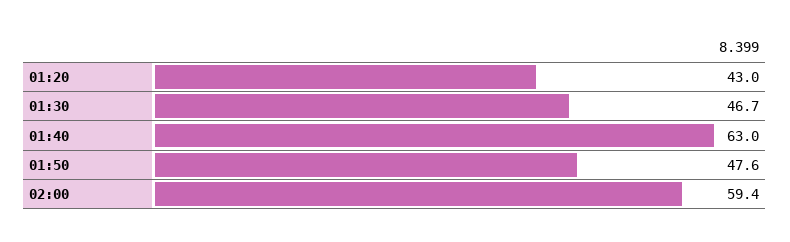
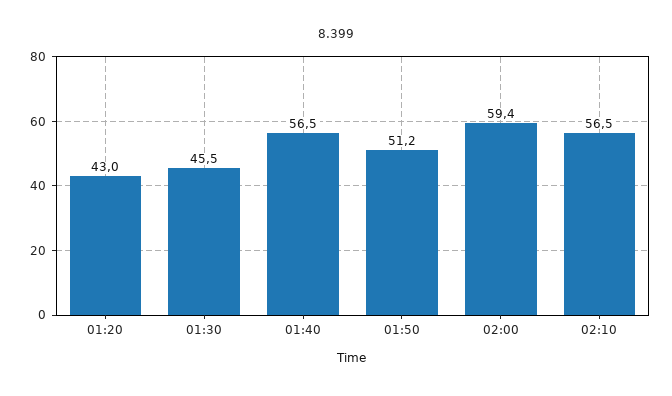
01:30: 46.7 -> 45.5
01:40: 63 -> 56.5
01:50: 47.6 -> 51.2
02:10: none -> 56.5

